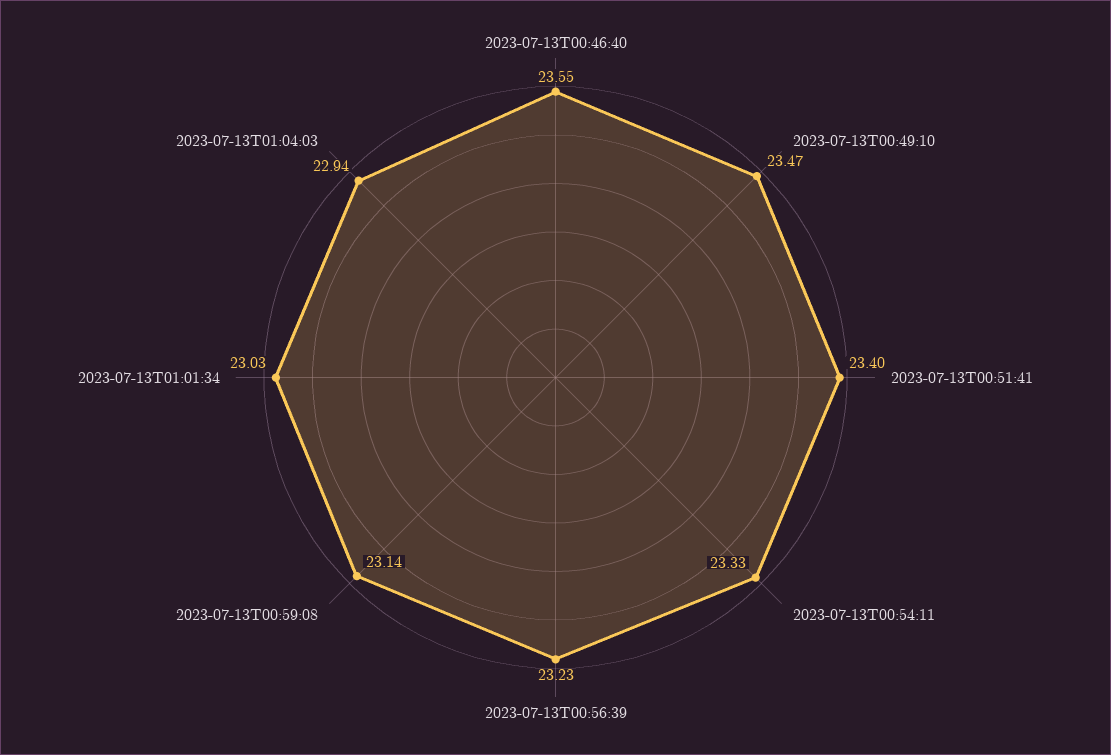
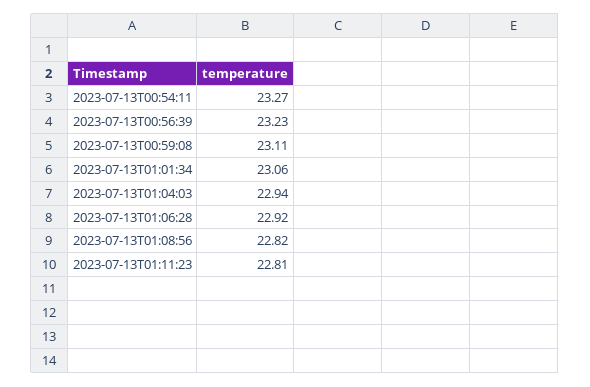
2023-07-13T00:46:40: 23.55 -> none
2023-07-13T00:49:10: 23.47 -> none
2023-07-13T00:51:41: 23.4 -> none
2023-07-13T00:54:11: 23.33 -> 23.27
2023-07-13T00:59:08: 23.14 -> 23.11
2023-07-13T01:01:34: 23.03 -> 23.06
2023-07-13T01:06:28: none -> 22.92
2023-07-13T01:08:56: none -> 22.82
2023-07-13T01:11:23: none -> 22.81

